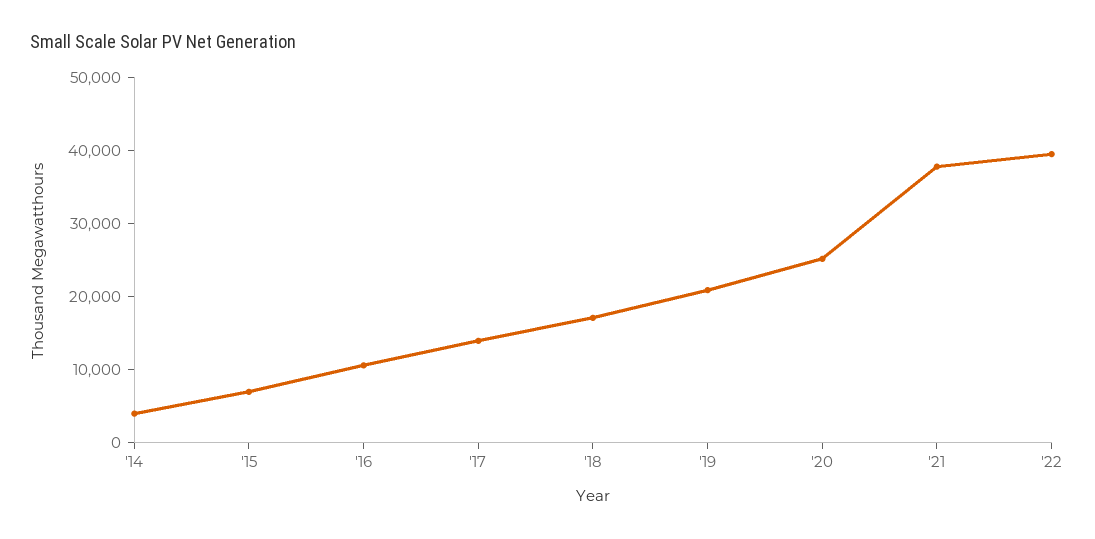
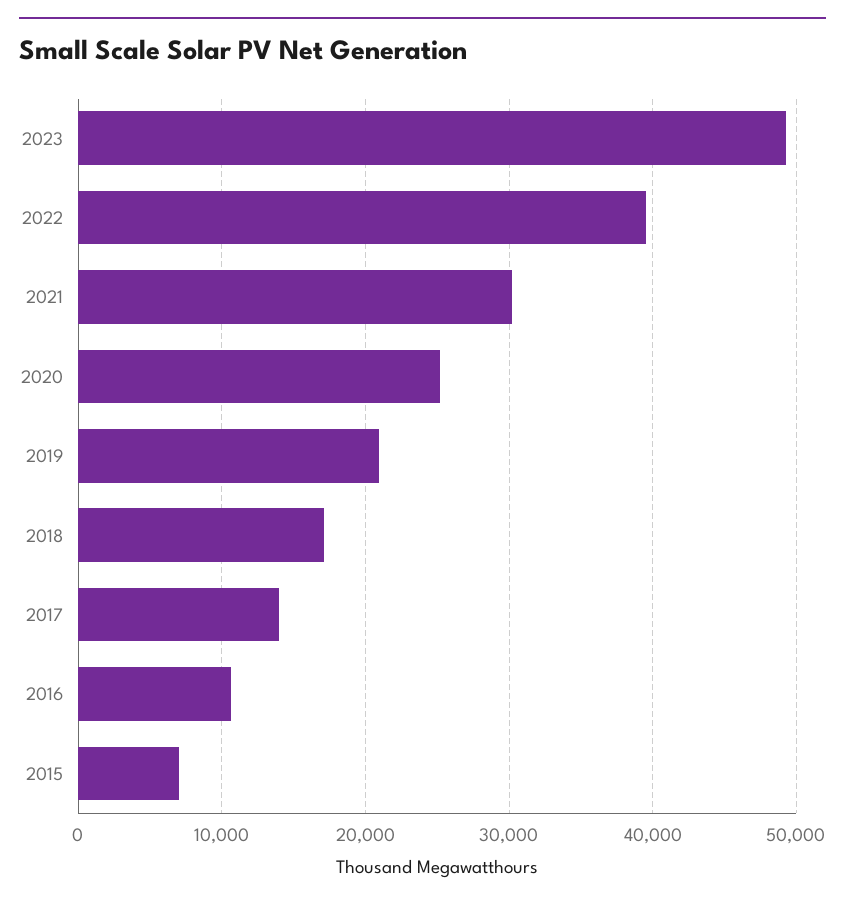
'14: 4000 -> none
'21: 38000 -> 30000
2023: none -> 49000

